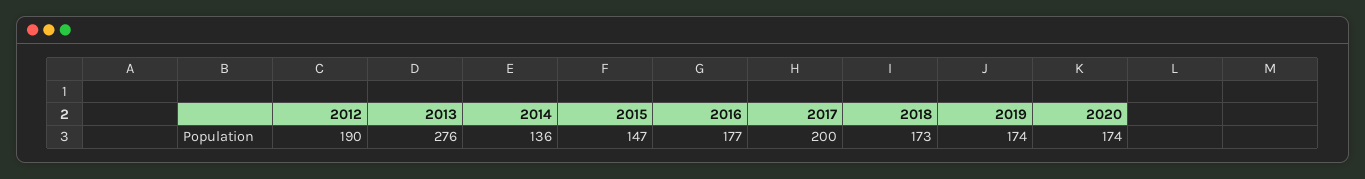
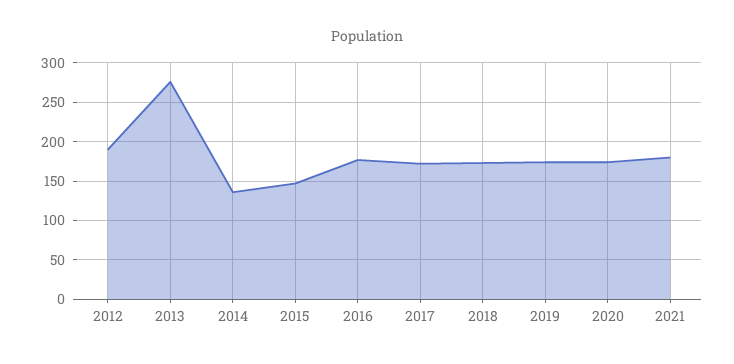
2017: 200 -> 170
2021: none -> 180

